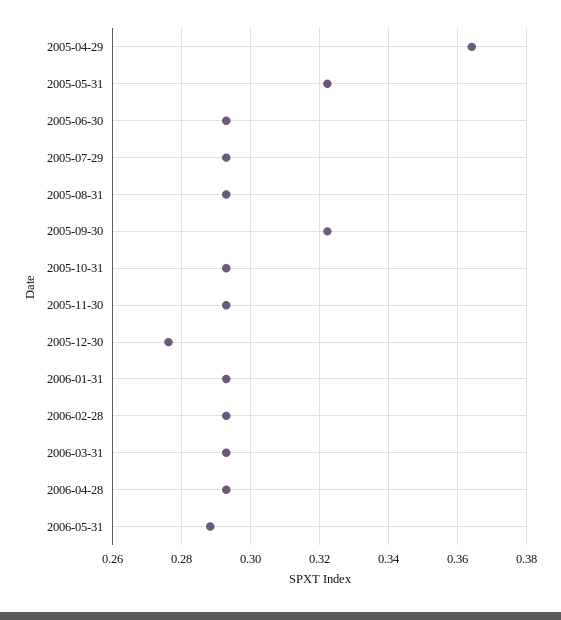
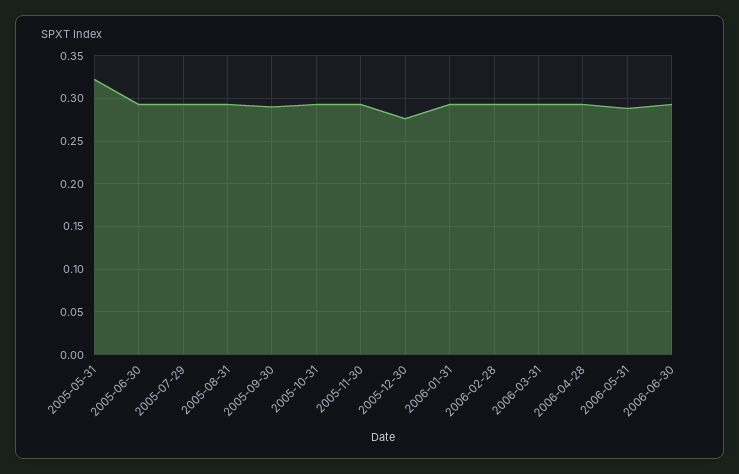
2005-04-29: 0.364 -> none
2005-09-30: 0.322 -> 0.29
2006-06-30: none -> 0.29

